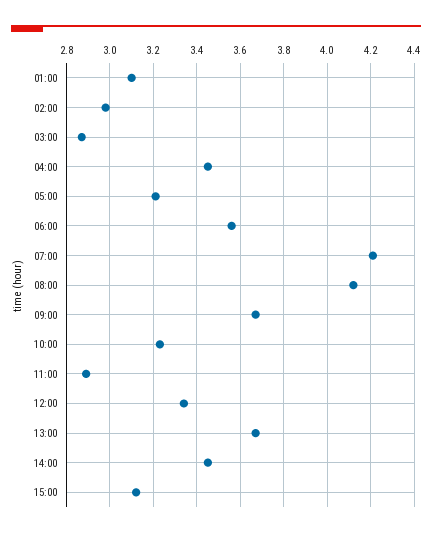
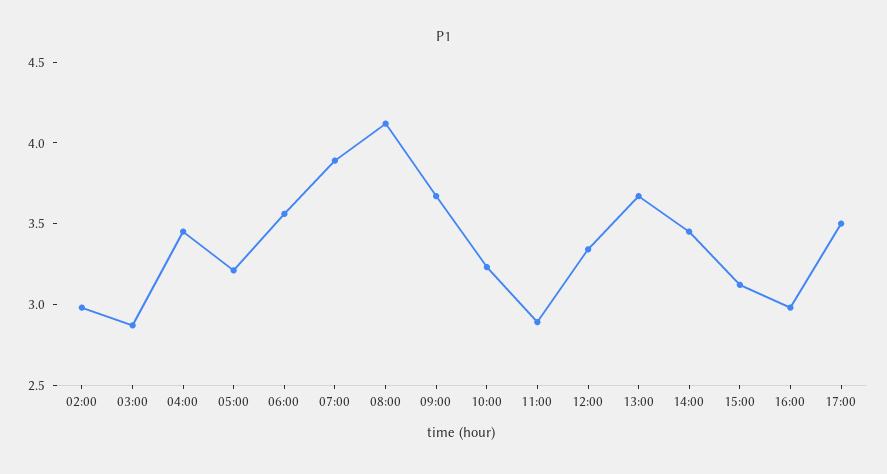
01:00: 3.1 -> none
07:00: 4.2 -> 3.9
16:00: none -> 3
17:00: none -> 3.5

